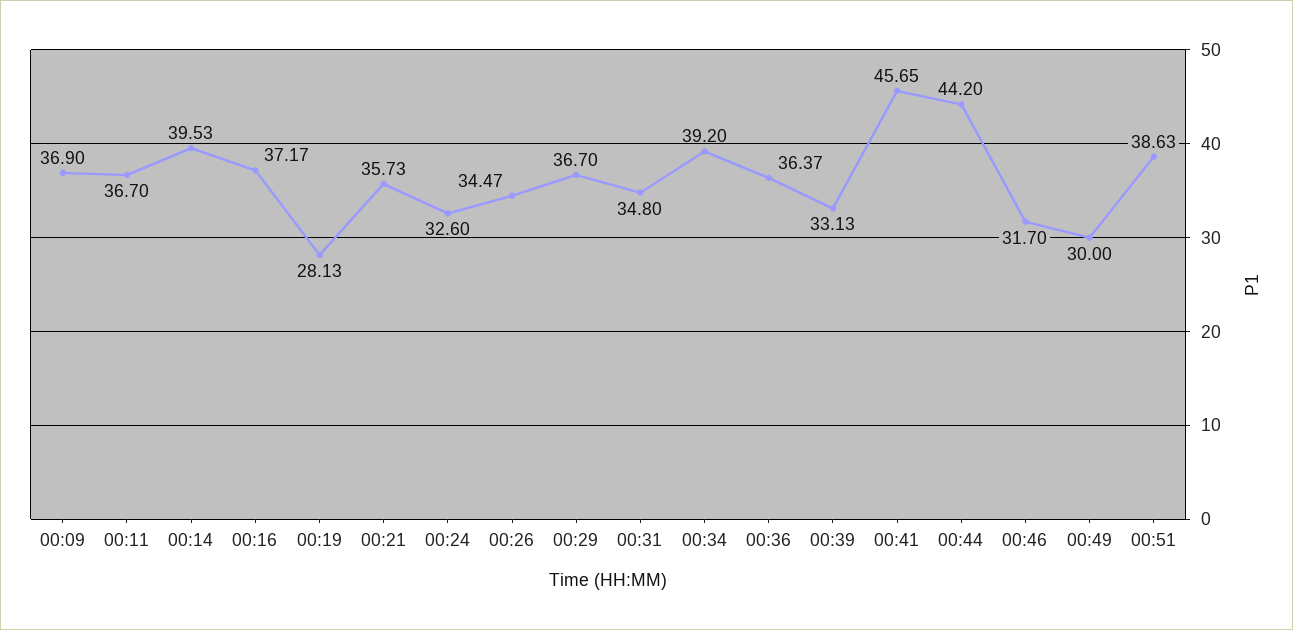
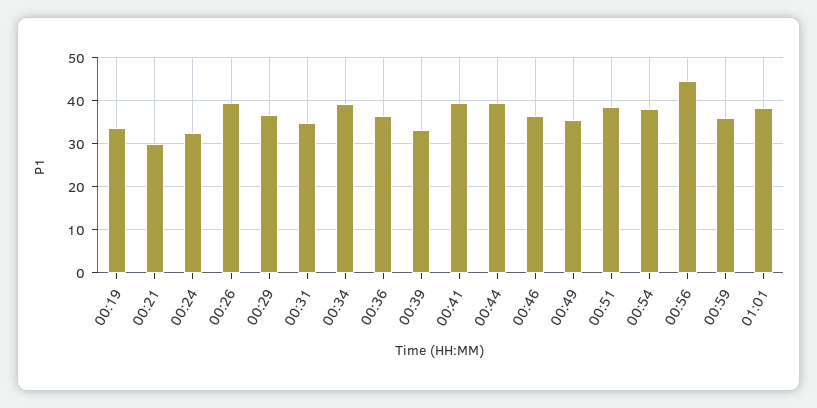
00:09: 36.9 -> none
00:11: 36.7 -> none
00:14: 39.53 -> none
00:16: 37.17 -> none
00:19: 28.13 -> 34
00:21: 35.73 -> 30
00:26: 34.47 -> 40
00:41: 45.65 -> 40
00:44: 44.2 -> 40
00:46: 31.7 -> 36
00:49: 30 -> 36
00:54: none -> 38
00:56: none -> 44
00:59: none -> 36
01:01: none -> 38

